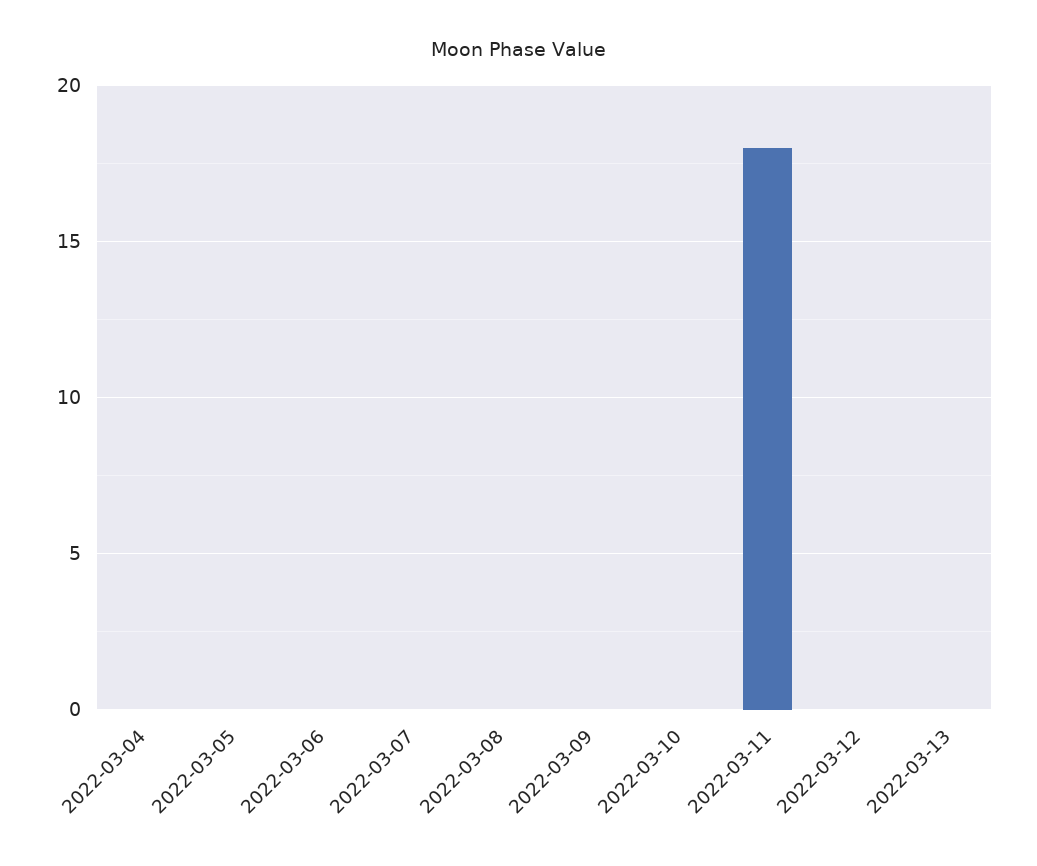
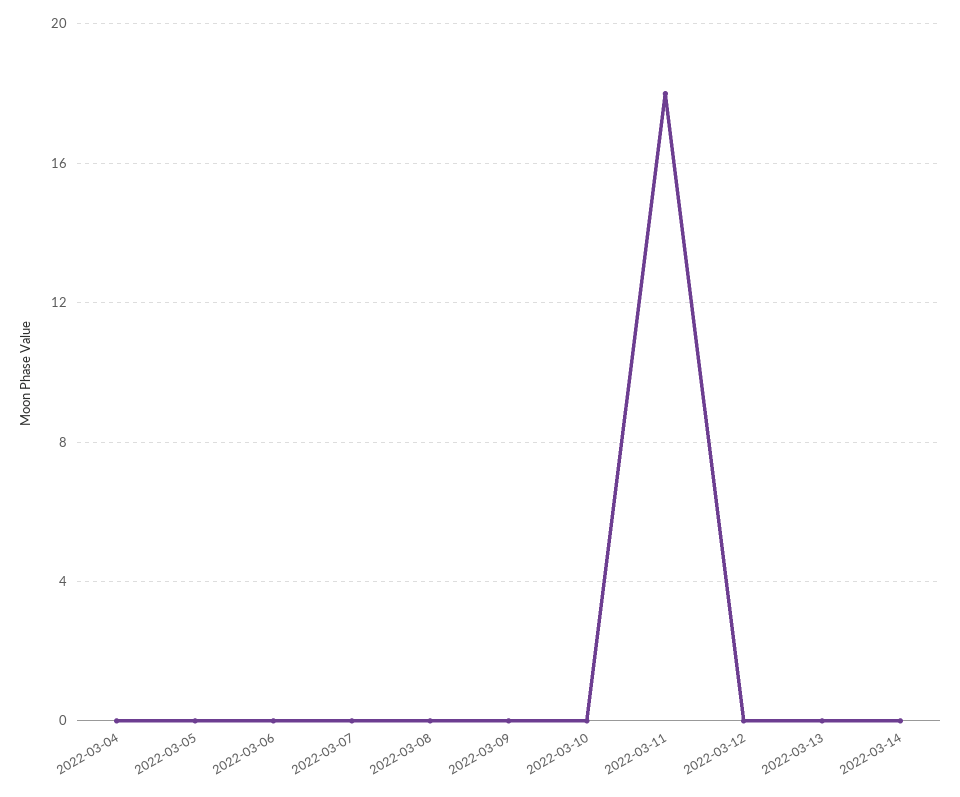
2022-03-14: none -> 0

